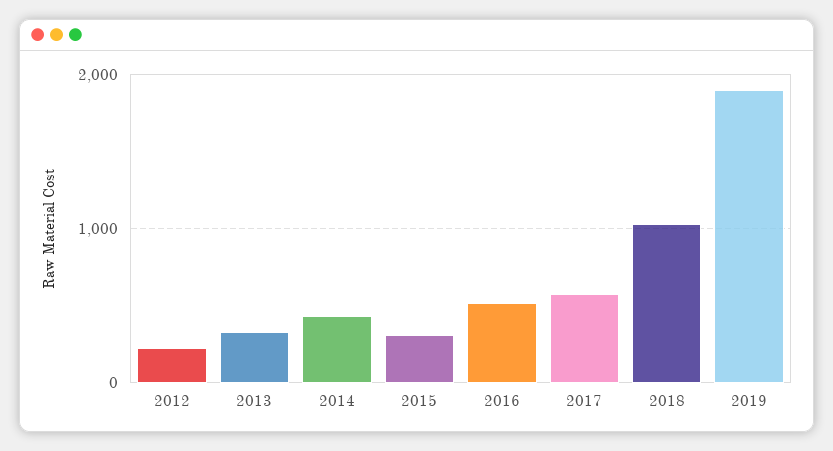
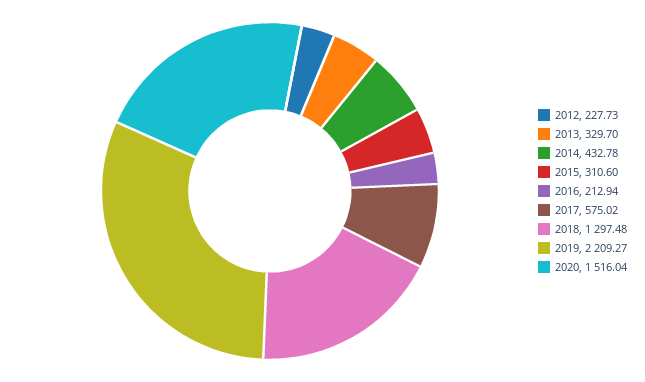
2016: 500 -> 212.94
2018: 1000 -> 1297.48
2019: 1900 -> 2209.27
2020: none -> 1516.04

